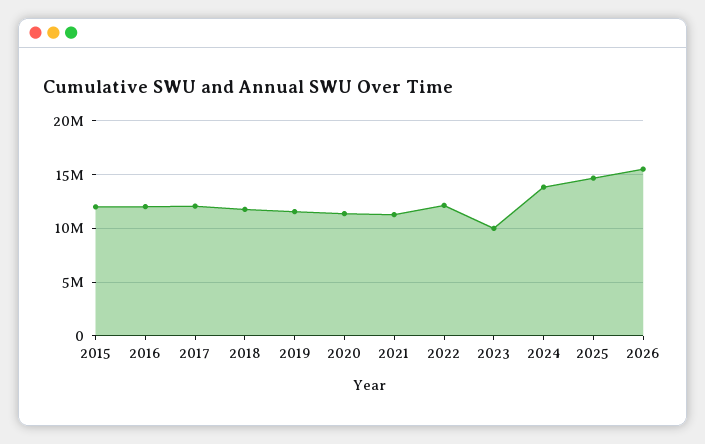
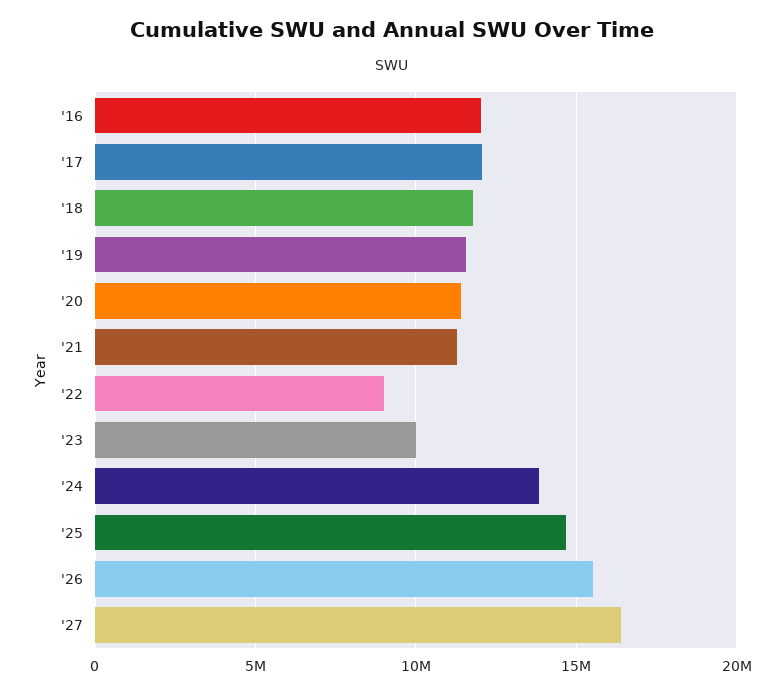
2015: 12000000 -> none
2022: 12000000 -> 9000000
'27: none -> 16500000

